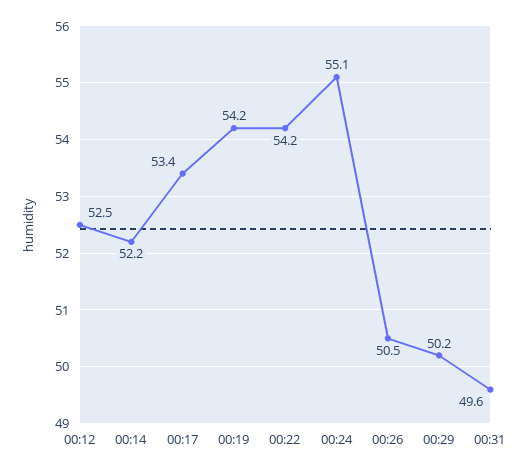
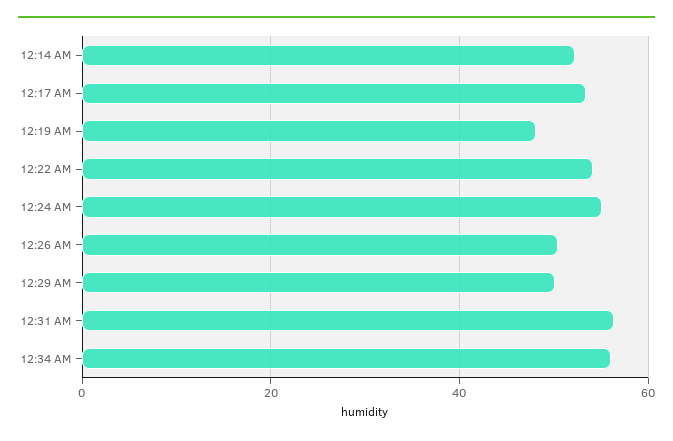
00:12: 52.5 -> none
00:19: 54.2 -> 48
00:31: 49.6 -> 56
12:34 AM: none -> 56

